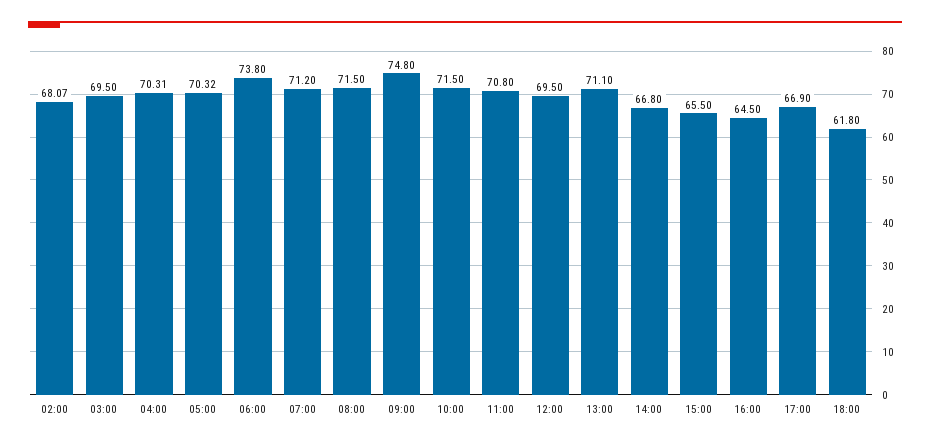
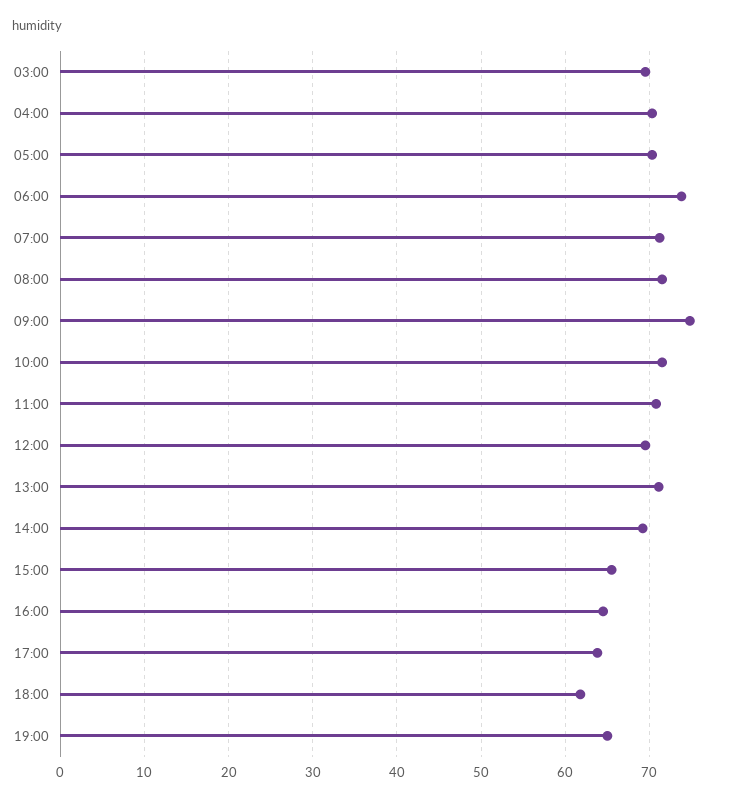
02:00: 68.07 -> none
14:00: 66.8 -> 69
17:00: 66.9 -> 64
19:00: none -> 65

